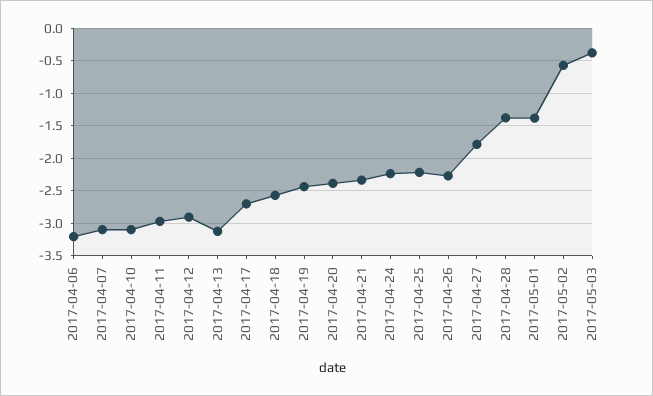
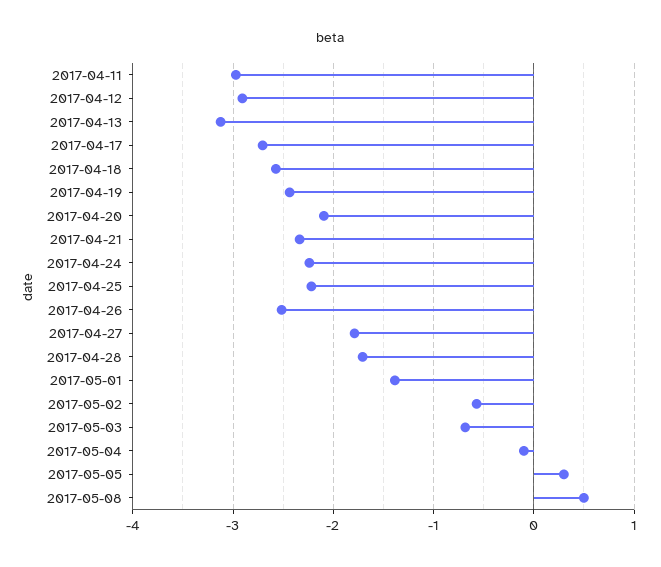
2017-04-06: -3.2 -> none
2017-04-07: -3.1 -> none
2017-04-10: -3.1 -> none
2017-04-20: -2.4 -> -2.1
2017-04-26: -2.3 -> -2.5
2017-04-28: -1.4 -> -1.7
2017-05-03: -0.4 -> -0.7
2017-05-04: none -> -0.1
2017-05-05: none -> 0.3
2017-05-08: none -> 0.5

